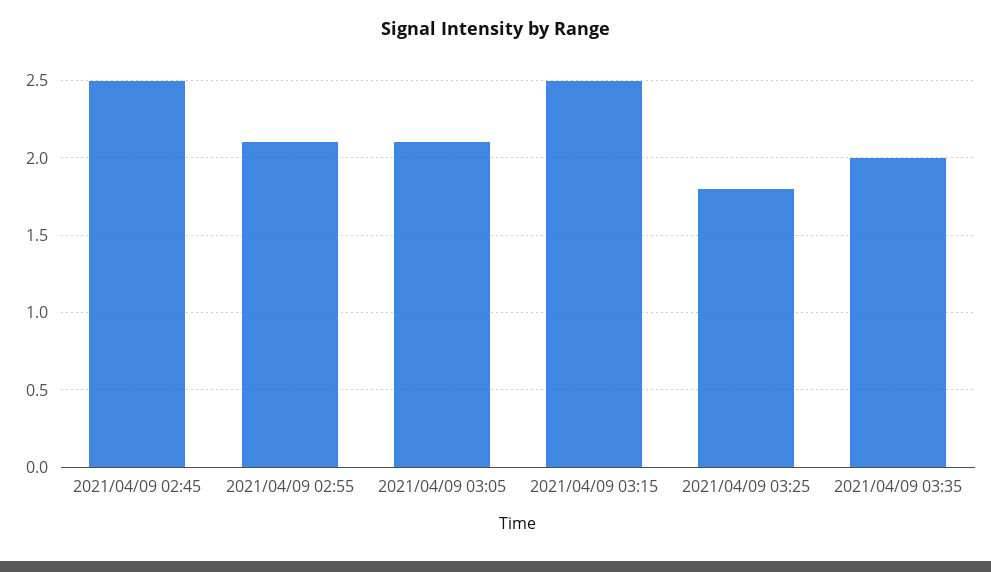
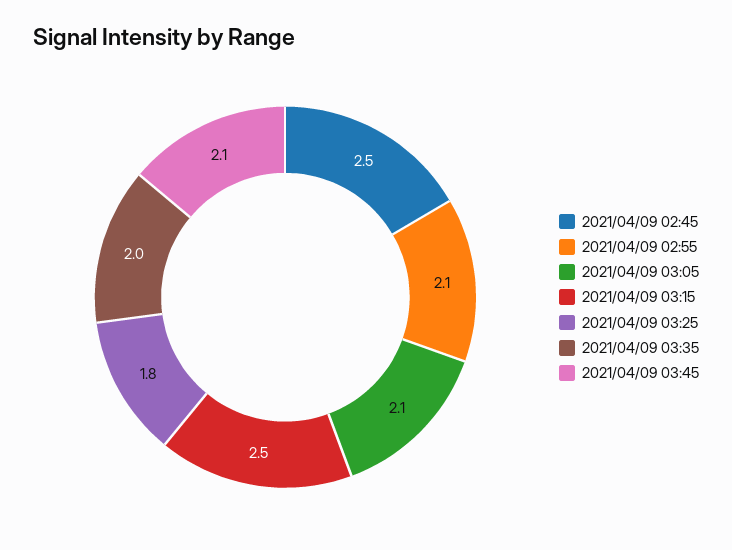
2021/04/09 03:45: none -> 2.1

